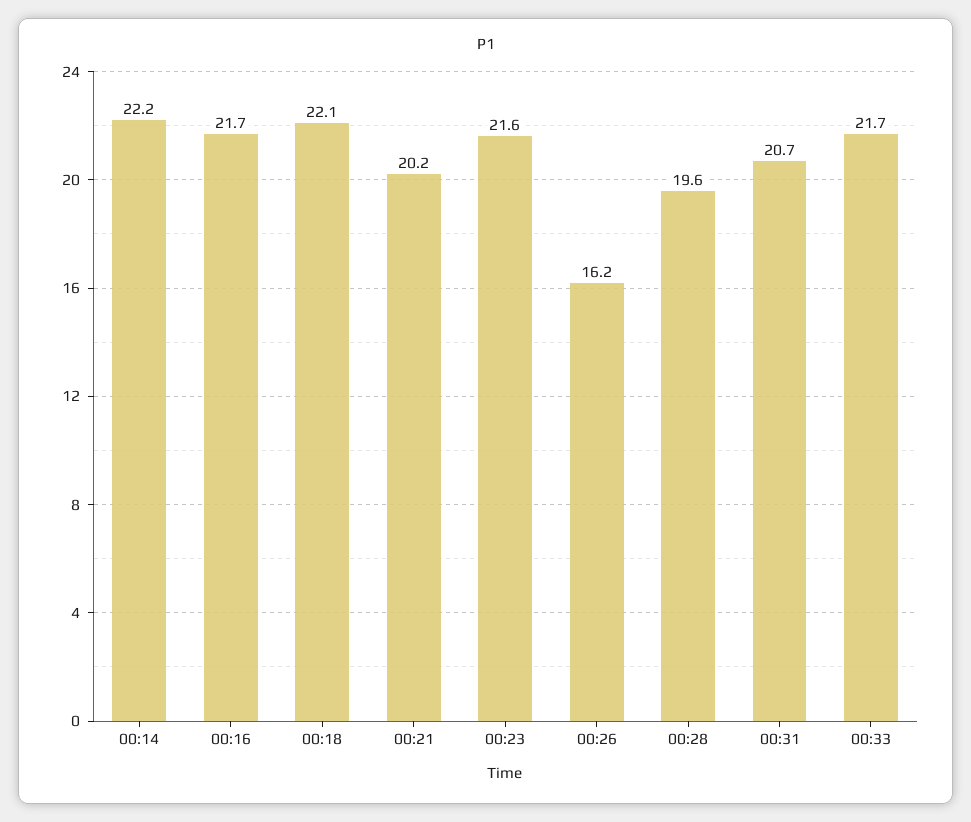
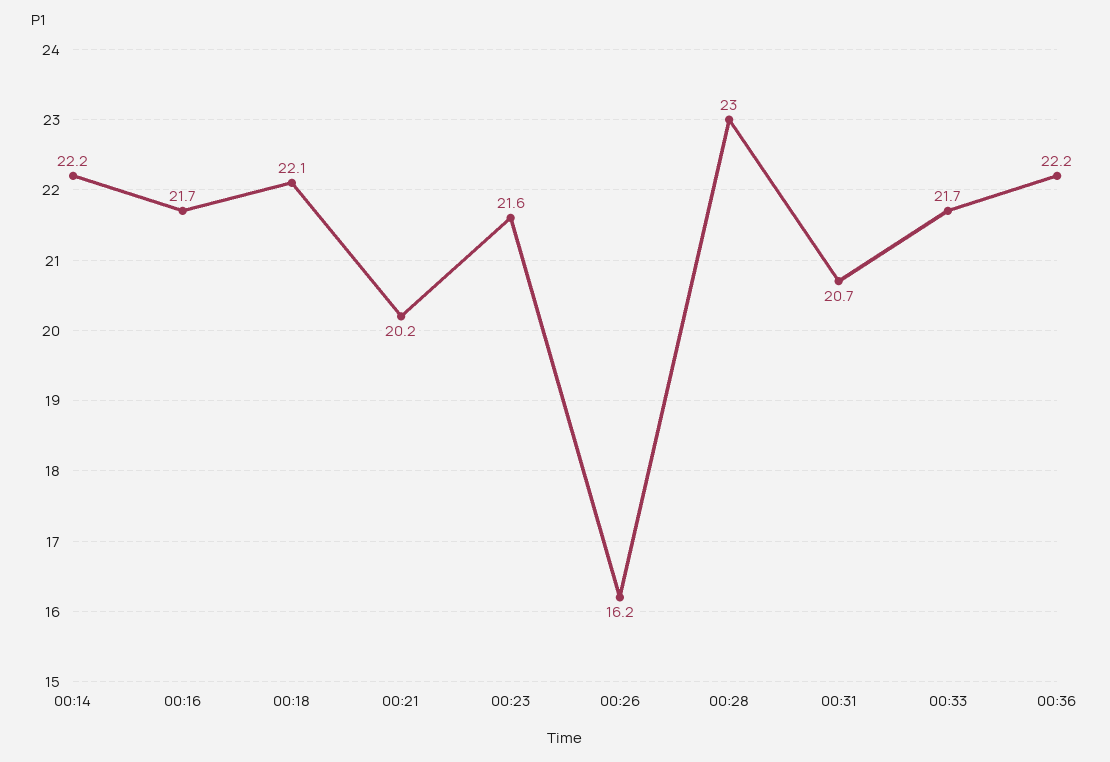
00:28: 19.6 -> 23
00:36: none -> 22.2

